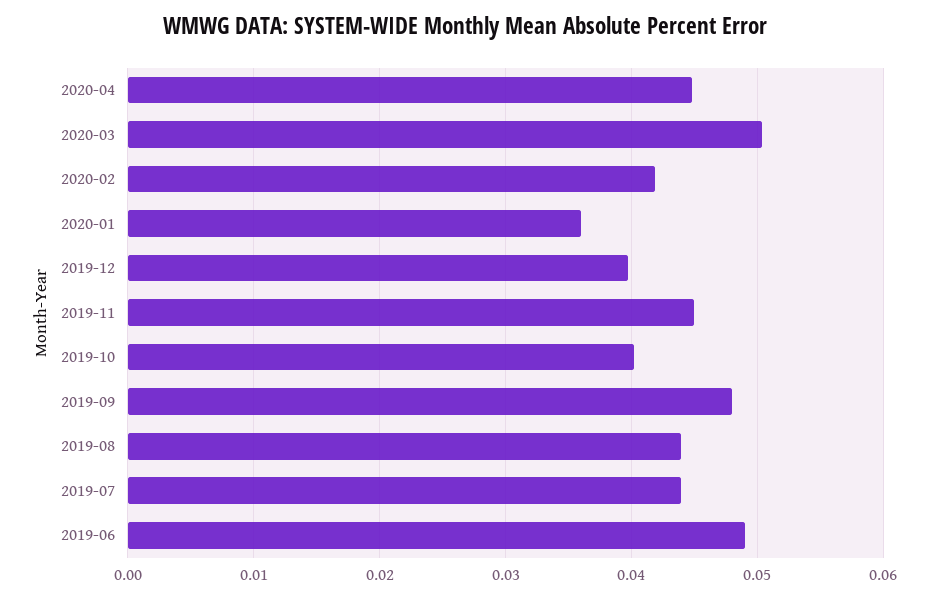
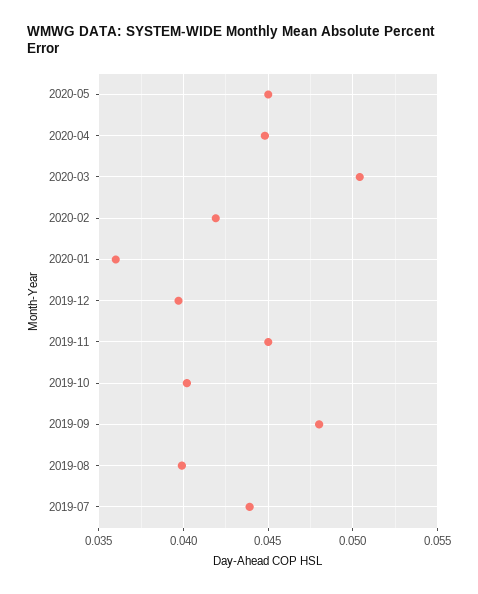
2019-08: 0.044 -> 0.04
2019-06: 0.049 -> none
2020-05: none -> 0.045

